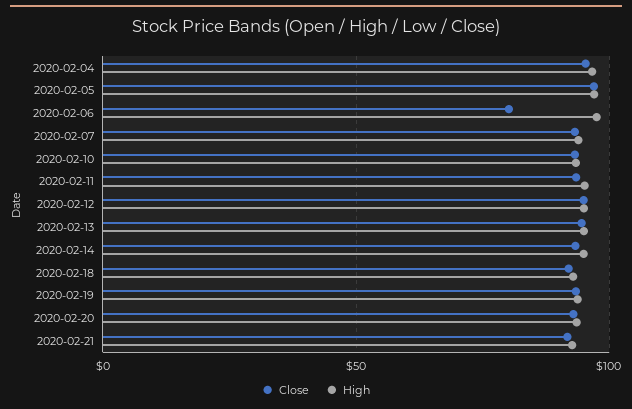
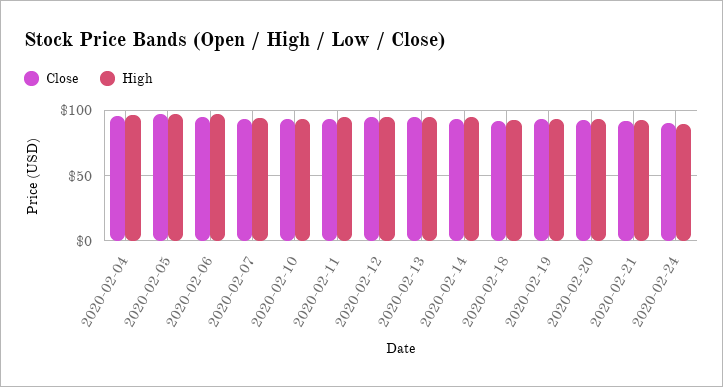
Close, 2020-02-06: 80 -> 95
Close, 2020-02-24: none -> 90
High, 2020-02-24: none -> 90

